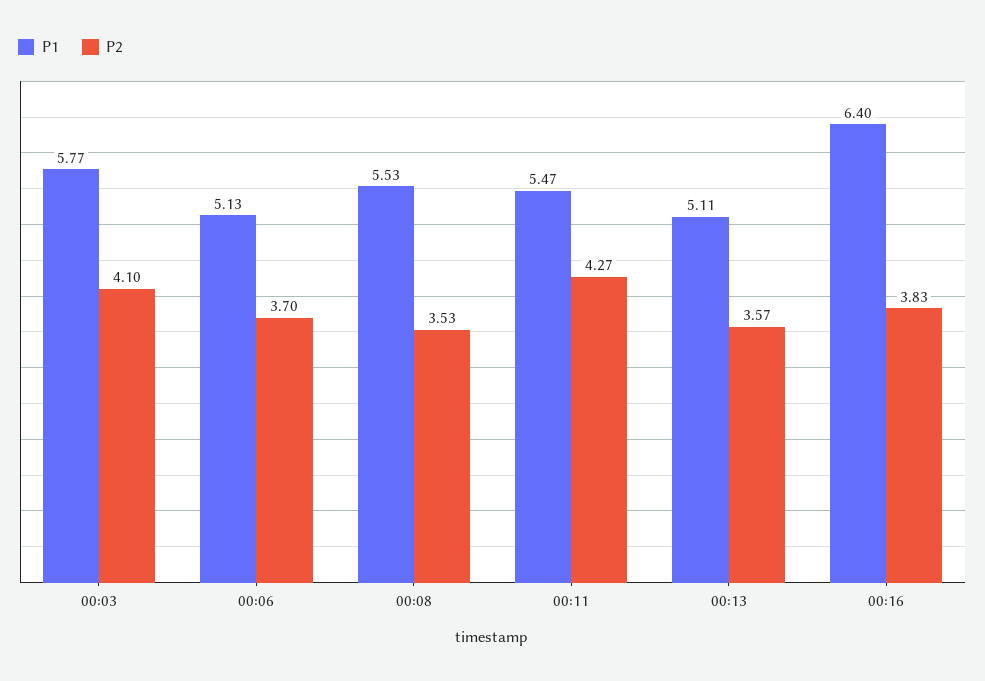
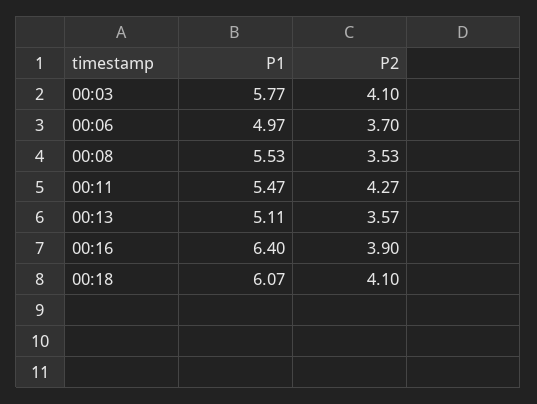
P1, 00:06: 5.13 -> 4.97
P2, 00:16: 3.83 -> 3.9
P1, 00:18: none -> 6.07
P2, 00:18: none -> 4.1

